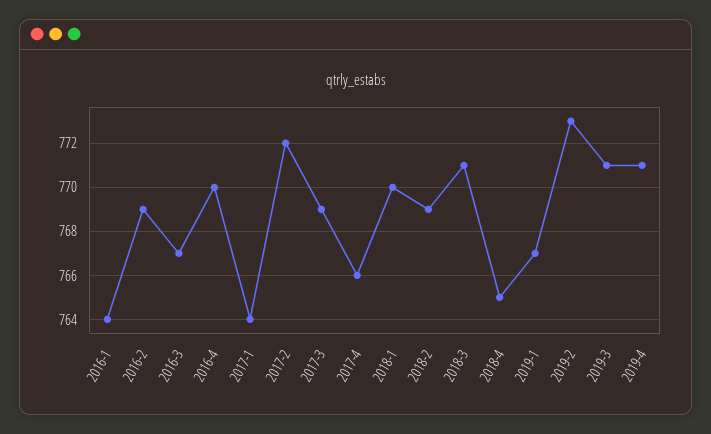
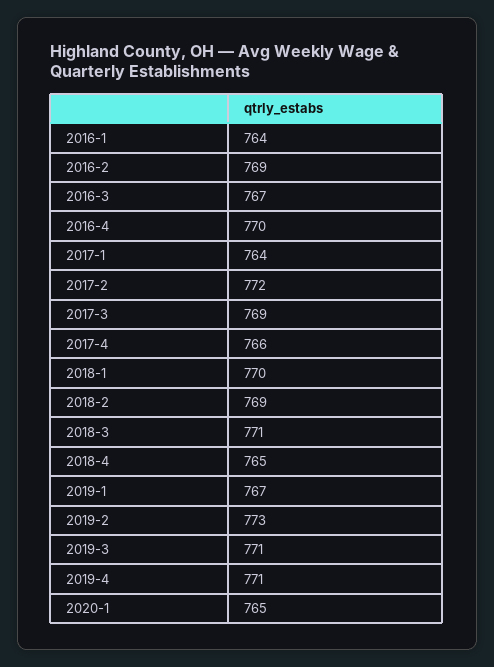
2020-1: none -> 765

